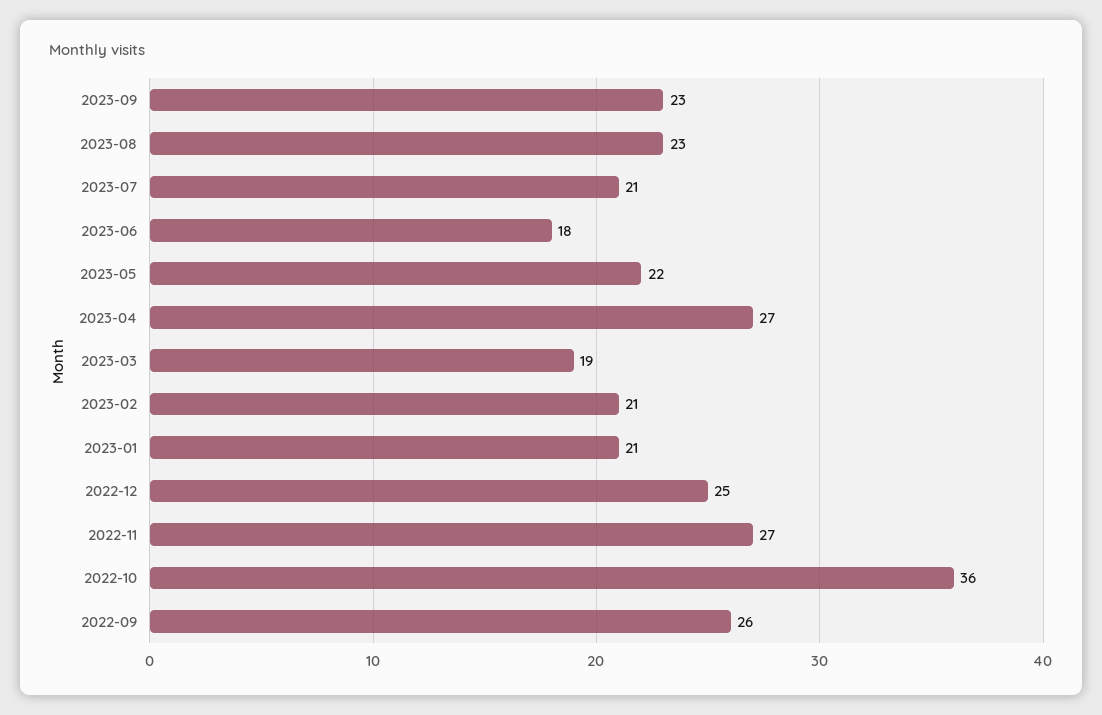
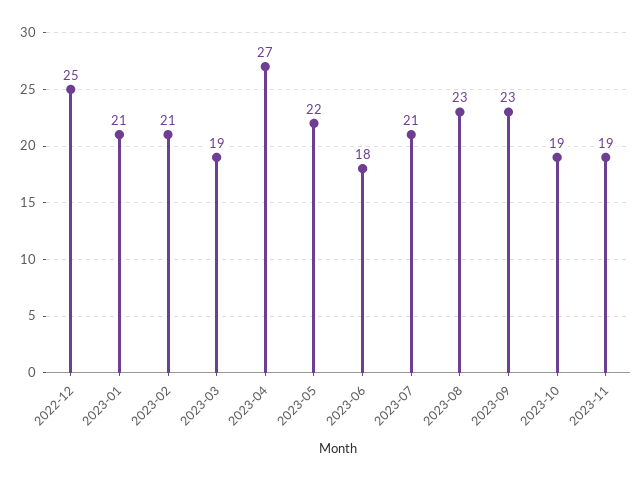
2022-11: 27 -> none
2022-10: 36 -> none
2022-09: 26 -> none
2023-10: none -> 19
2023-11: none -> 19

